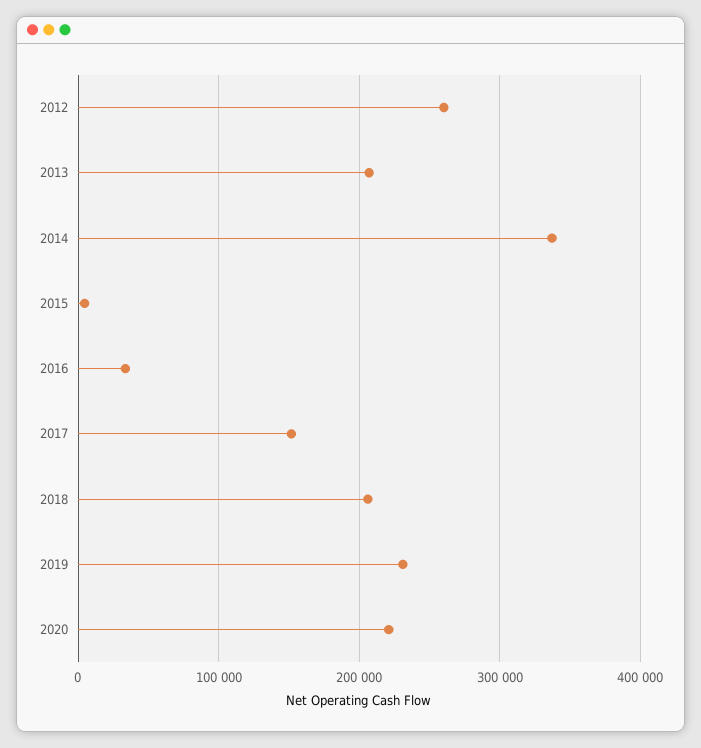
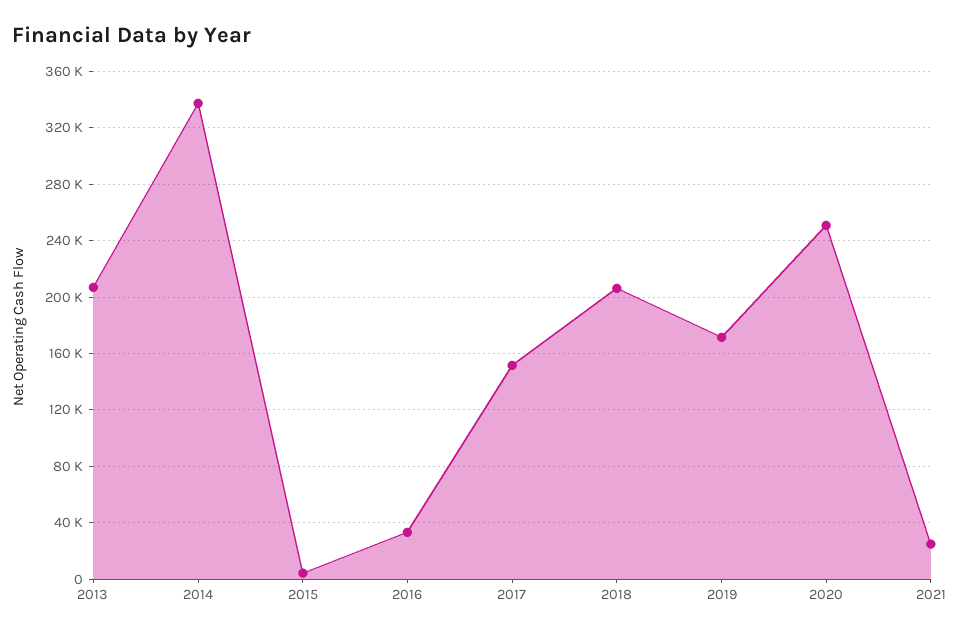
2012: 260000 -> none
2019: 230000 -> 170000
2020: 220000 -> 250000
2021: none -> 25000

